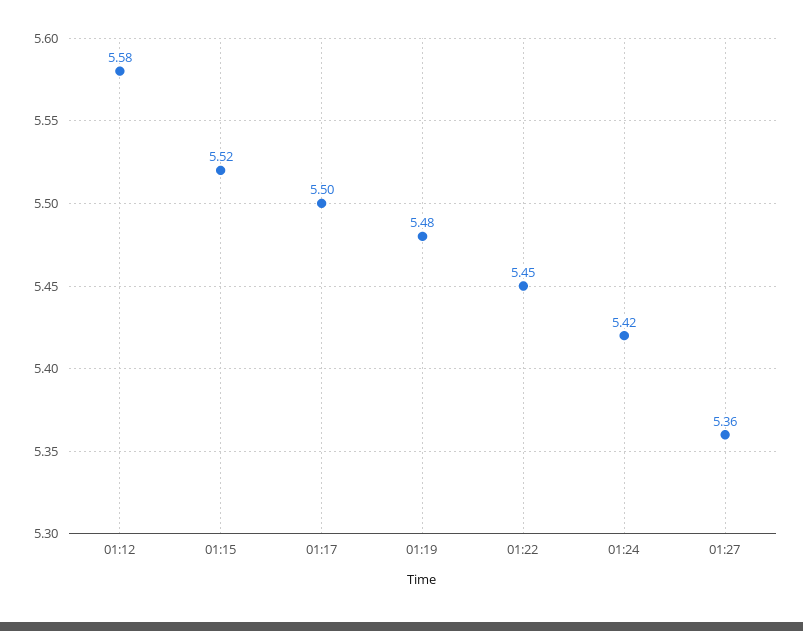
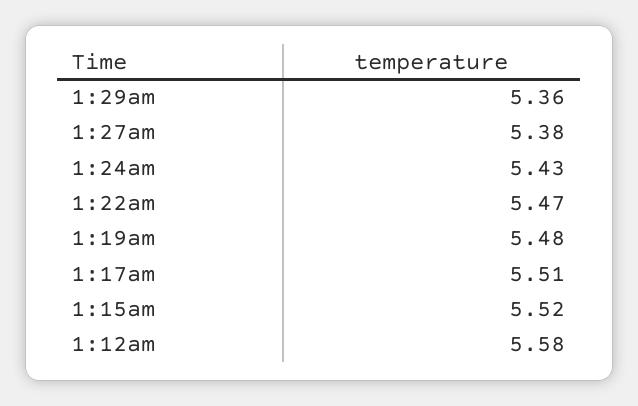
01:17: 5.5 -> 5.51
01:22: 5.45 -> 5.47
01:24: 5.42 -> 5.43
01:27: 5.36 -> 5.38
1:29am: none -> 5.36

